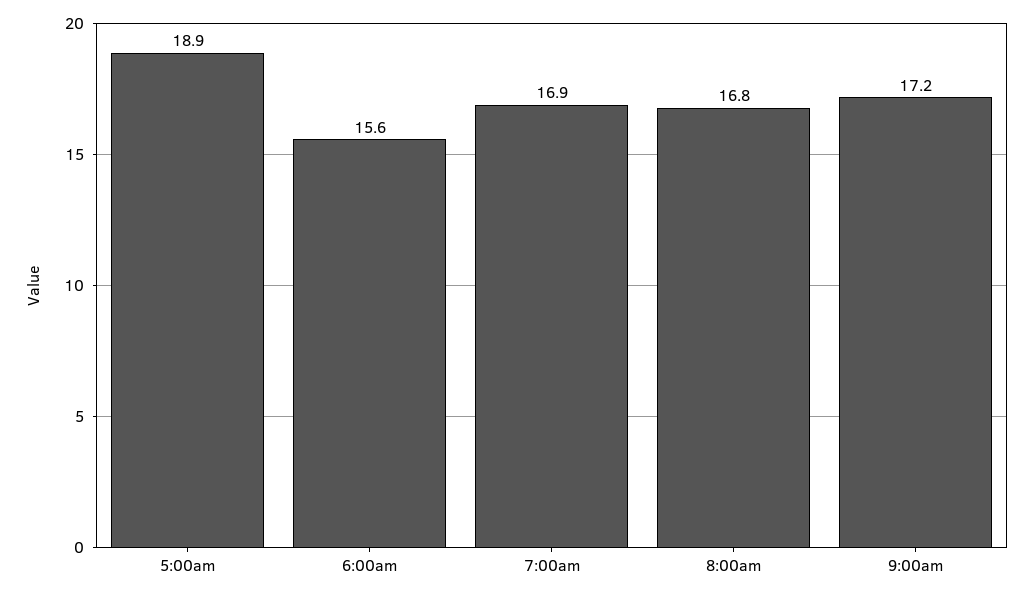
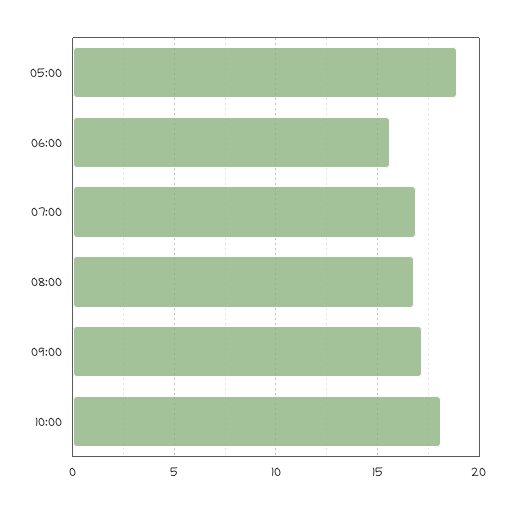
10:00: none -> 18

